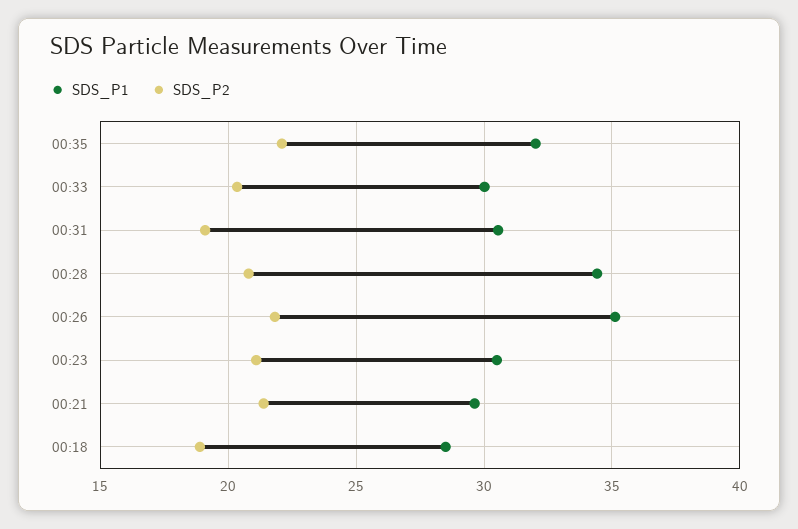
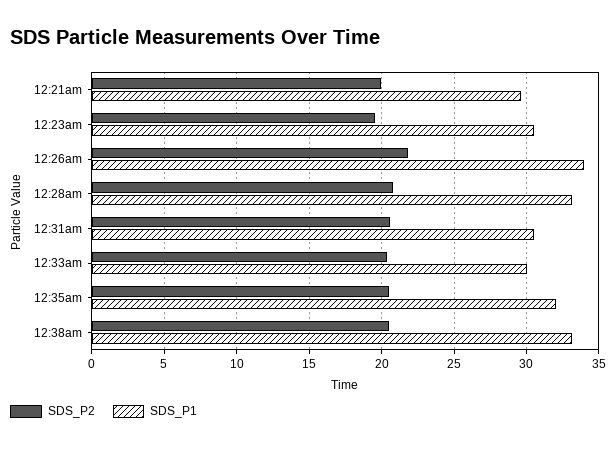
SDS_P2, 00:35: 22 -> 20.5
SDS_P2, 00:31: 19 -> 20.5
SDS_P1, 00:28: 34.5 -> 33
SDS_P1, 00:26: 35 -> 34
SDS_P2, 00:23: 21 -> 19.5
SDS_P2, 00:21: 21.5 -> 20
SDS_P1, 00:18: 28.5 -> none
SDS_P2, 00:18: 19 -> none
SDS_P2, 12:38am: none -> 20.5
SDS_P1, 12:38am: none -> 33

